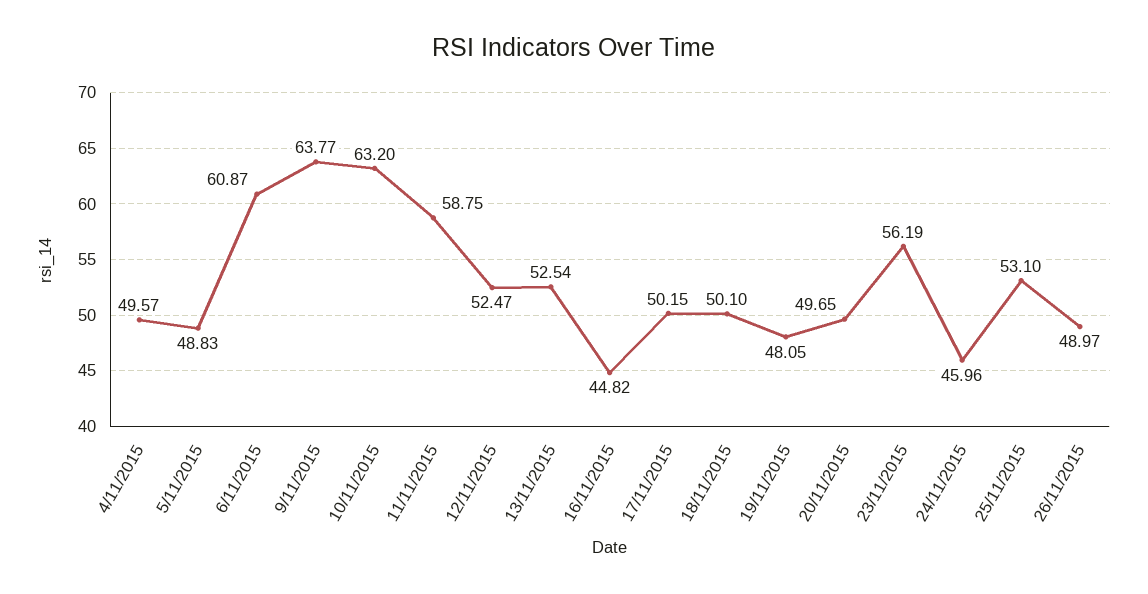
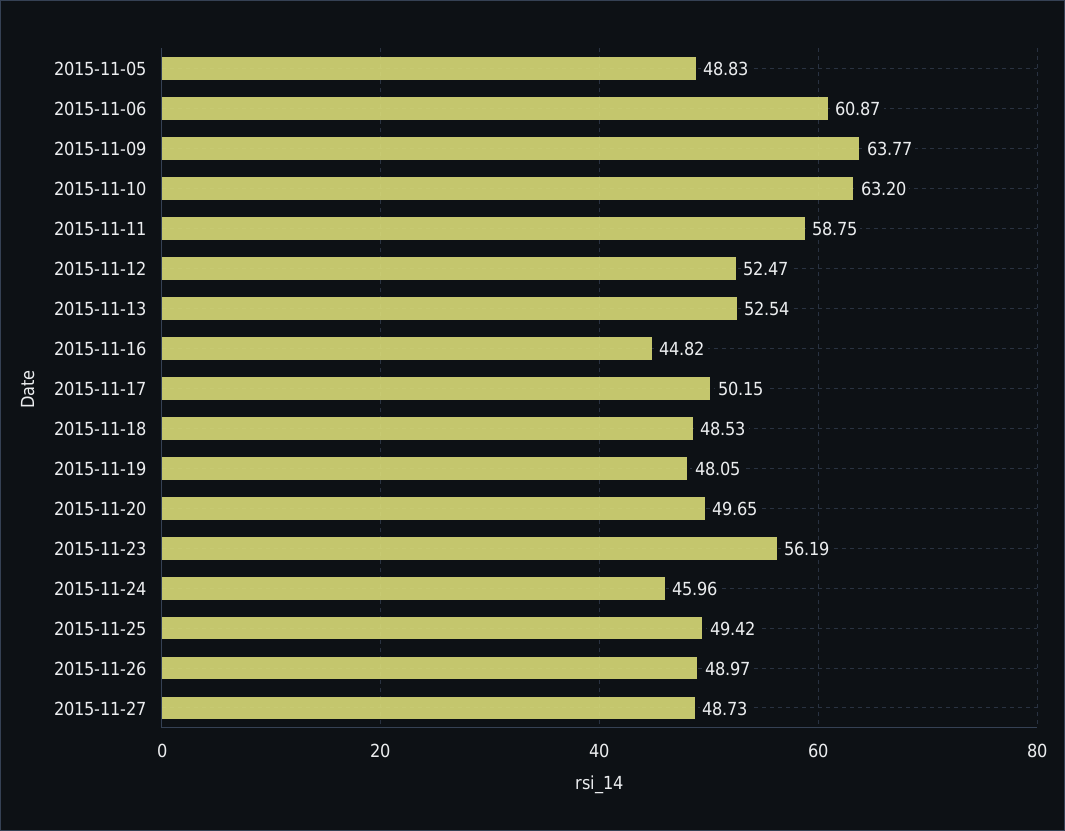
4/11/2015: 49.57 -> none
18/11/2015: 50.1 -> 48.53
25/11/2015: 53.1 -> 49.42
2015-11-27: none -> 48.73

